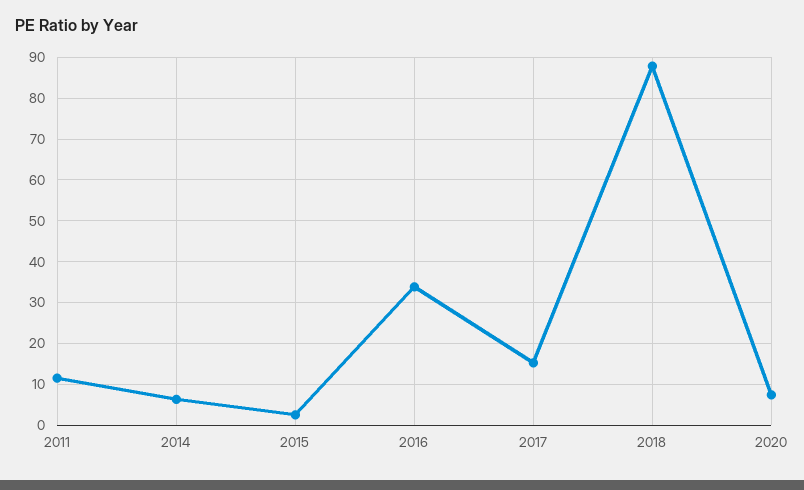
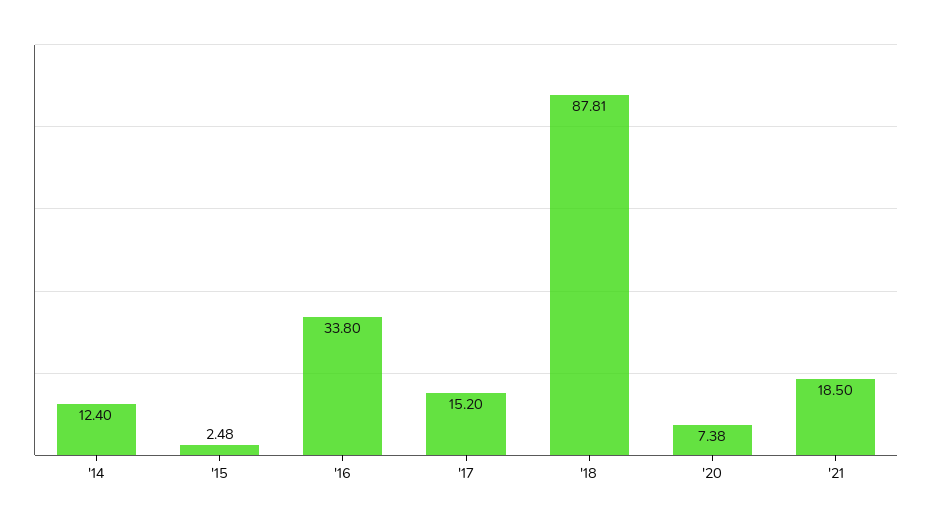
2011: 12 -> none
2014: 6 -> 12.4
'21: none -> 18.5

